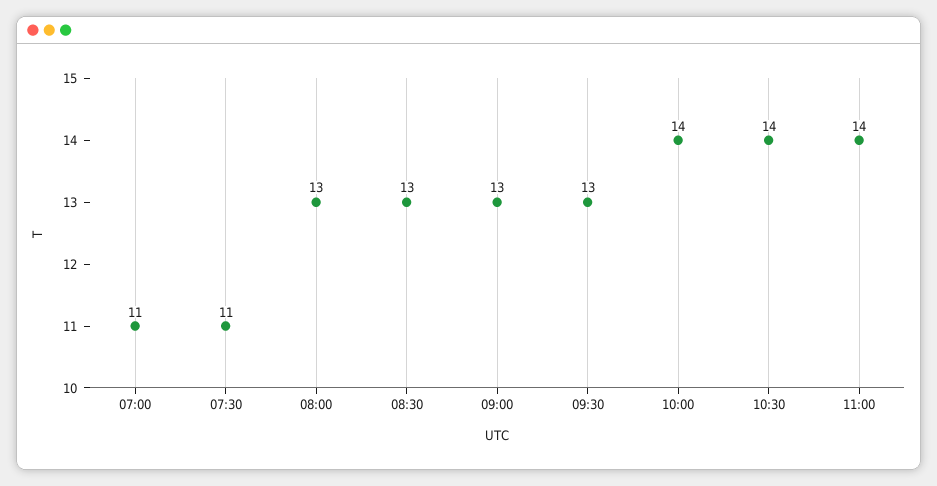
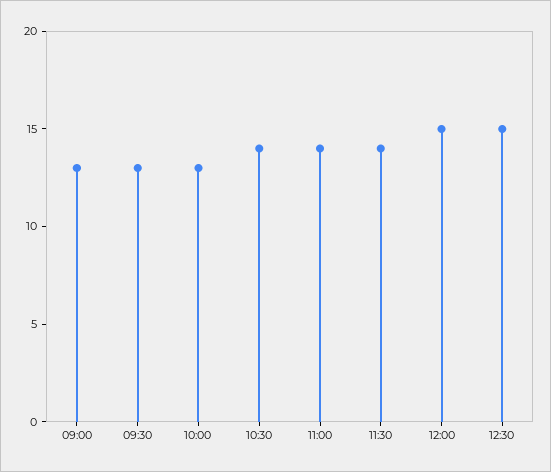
07:00: 11 -> none
07:30: 11 -> none
08:00: 13 -> none
08:30: 13 -> none
10:00: 14 -> 13
11:30: none -> 14
12:00: none -> 15
12:30: none -> 15

